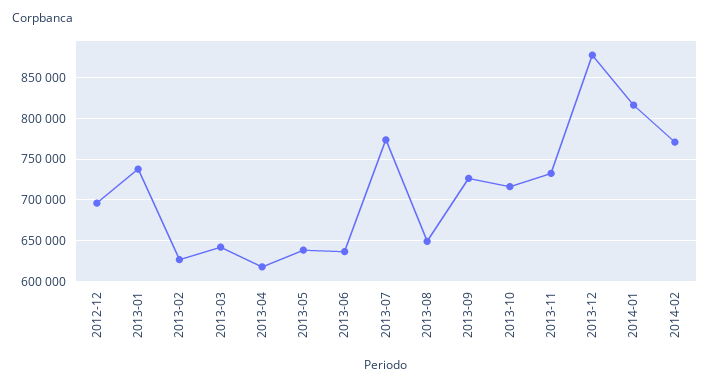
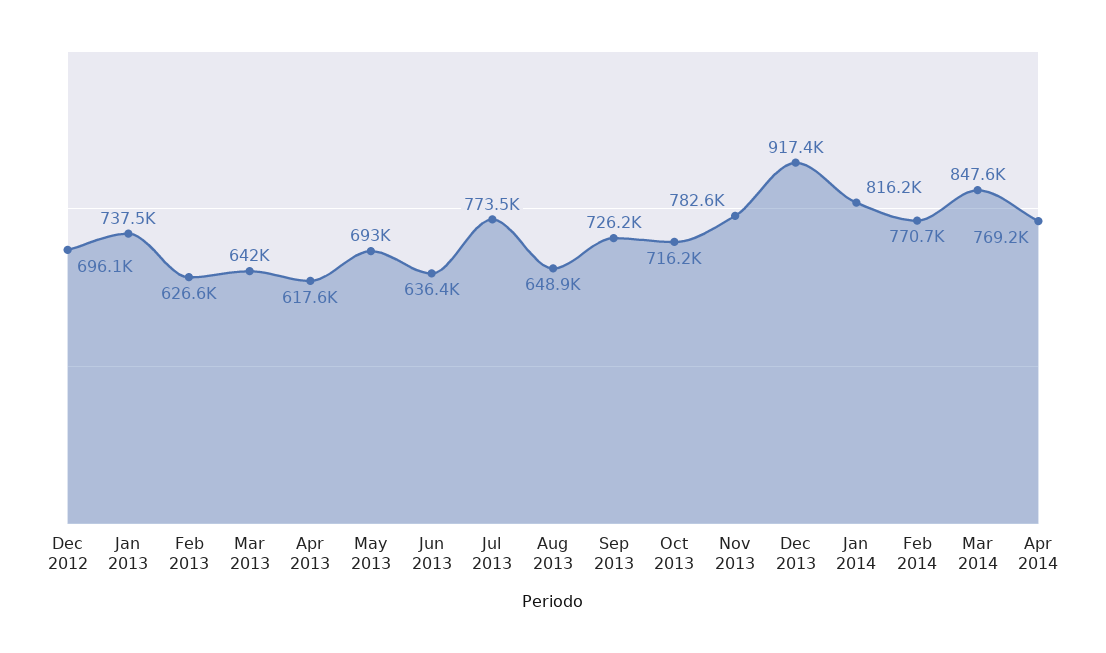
2013-05: 640000 -> 693000
2013-11: 730000 -> 782600
2013-12: 880000 -> 917400
Mar 2014: none -> 847600
Apr 2014: none -> 769200

